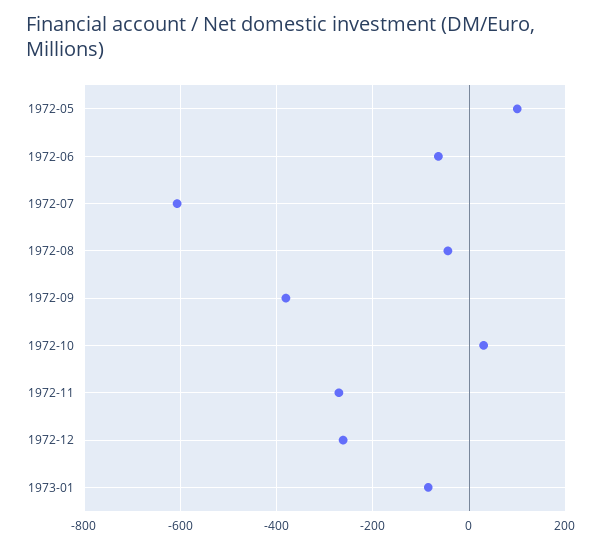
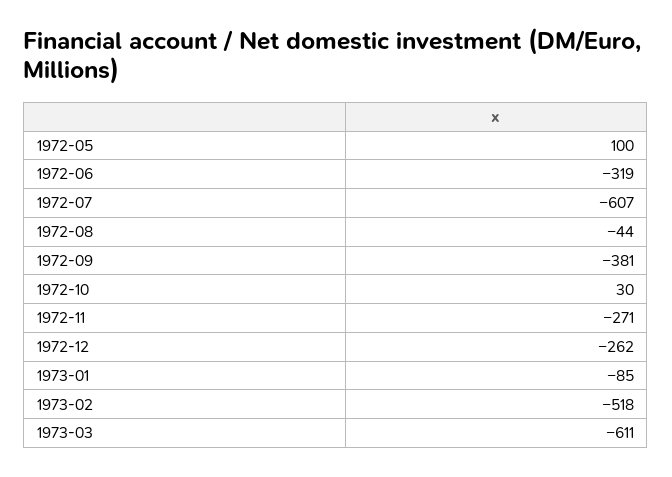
1972-06: -60 -> -319
1973-02: none -> -518
1973-03: none -> -611

